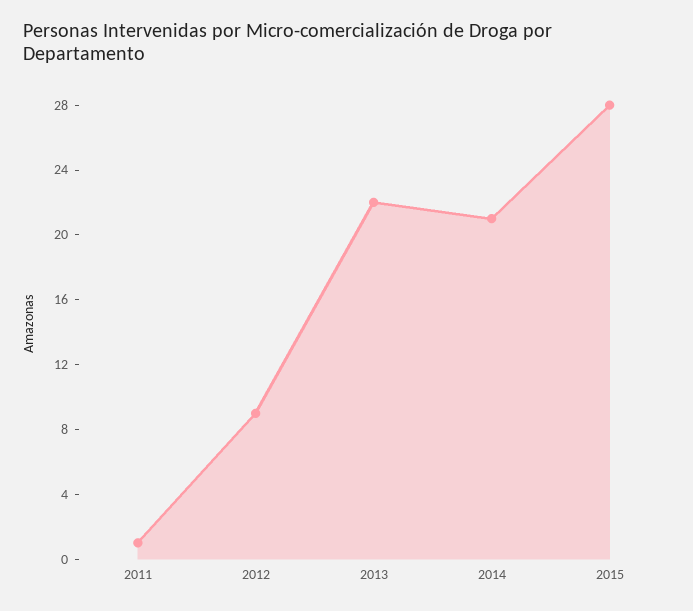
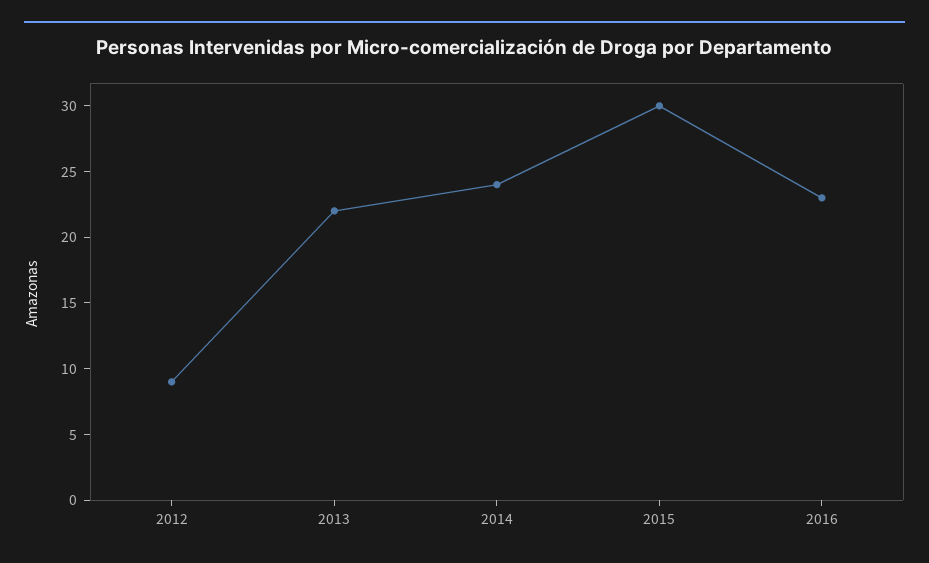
2011: 1 -> none
2014: 21 -> 24
2015: 28 -> 30
2016: none -> 23

